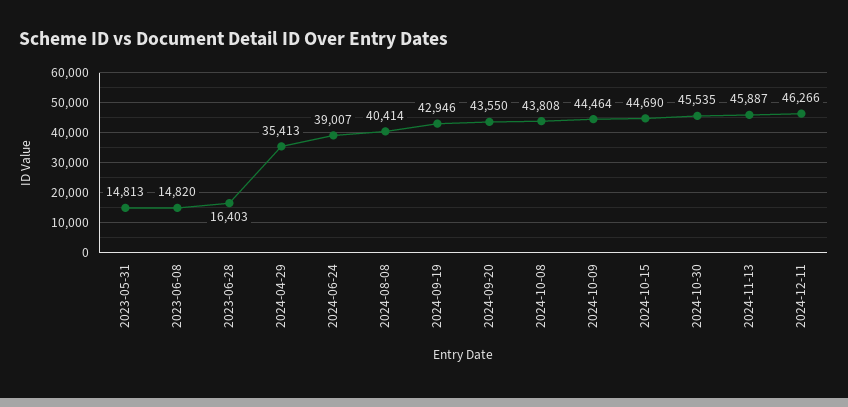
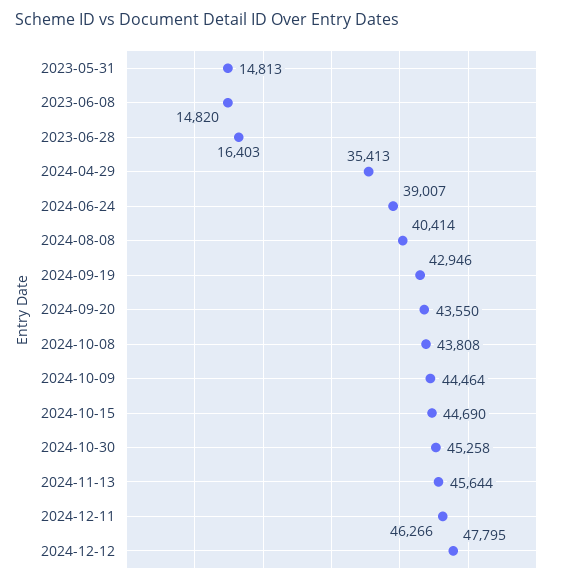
2024-10-30: 45535 -> 45258
2024-11-13: 45887 -> 45644
2024-12-12: none -> 47795

